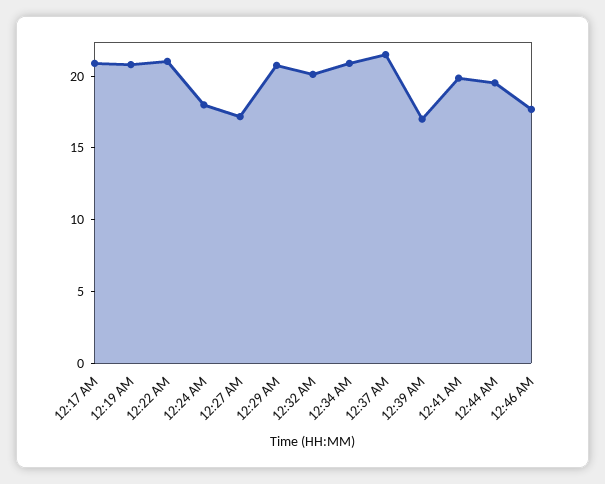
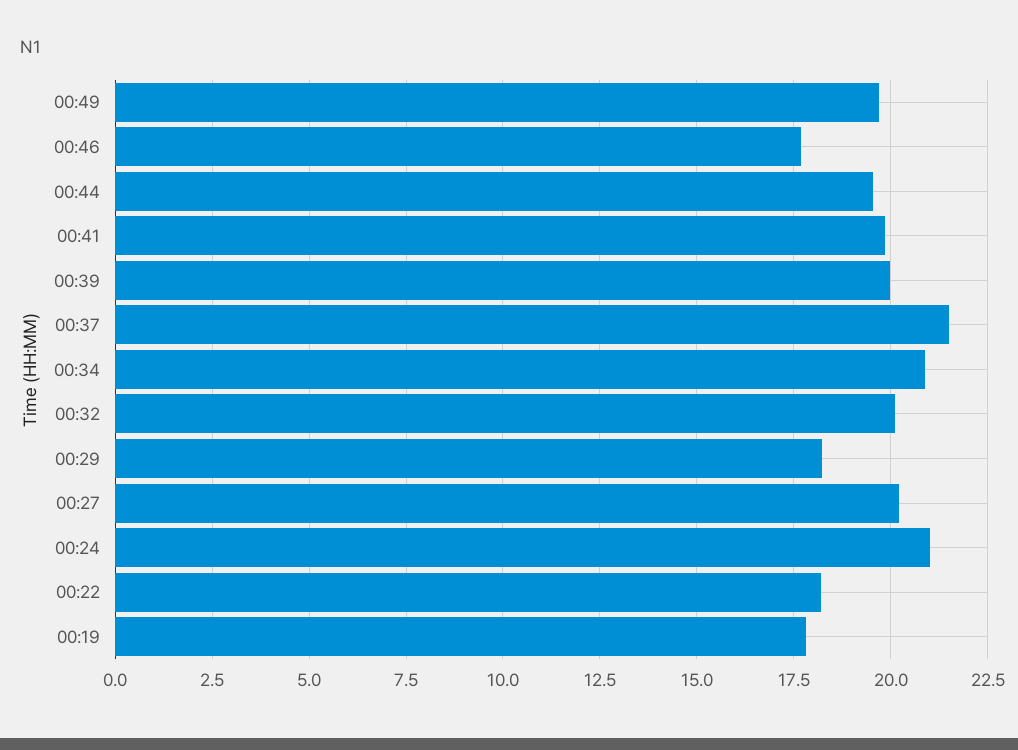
12:17 AM: 21 -> none
12:19 AM: 21 -> 17.75
12:22 AM: 21 -> 18.25
12:24 AM: 18 -> 21
12:27 AM: 17 -> 20.25
12:29 AM: 21 -> 18.25
12:39 AM: 17 -> 20
00:49: none -> 19.75

